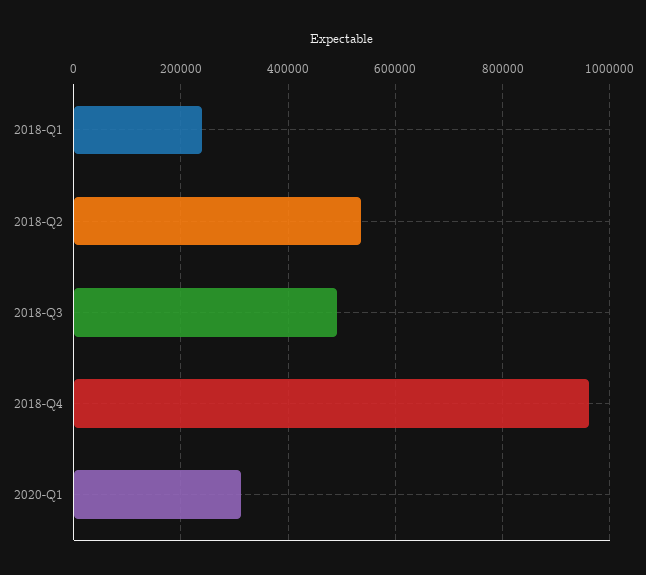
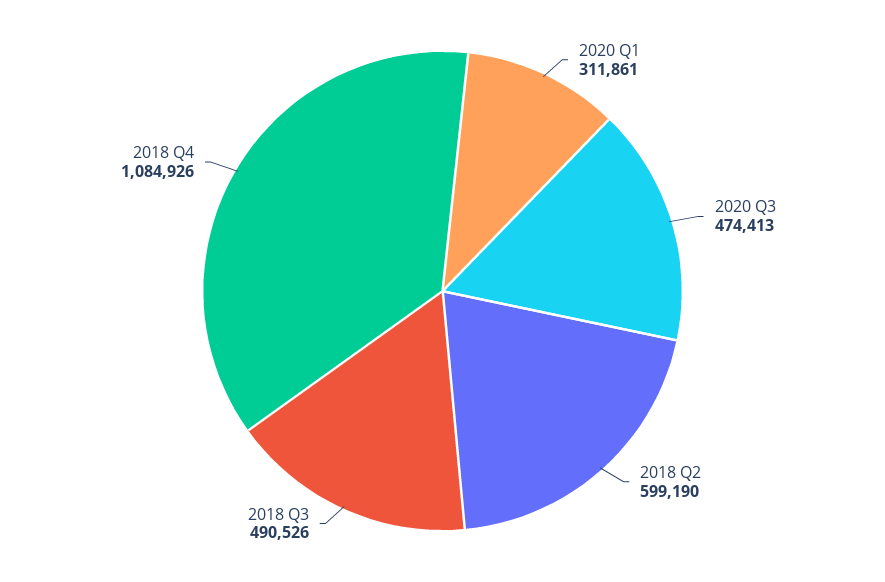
2018-Q1: 240000 -> none
2018-Q2: 540000 -> 599190
2018-Q4: 960000 -> 1084926
2020 Q3: none -> 474413

